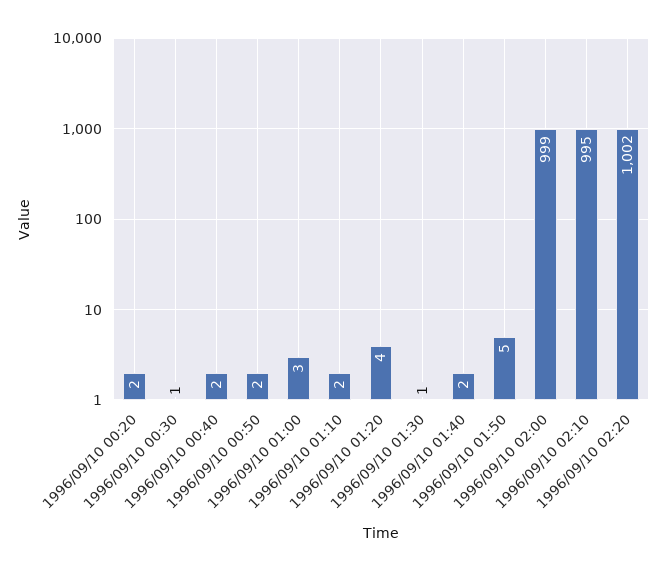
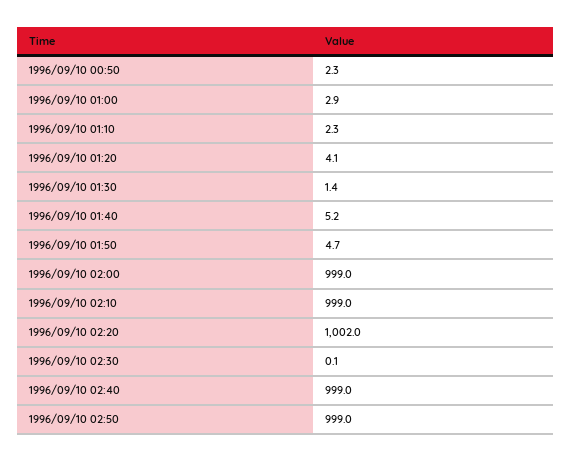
1996/09/10 00:20: 2 -> none
1996/09/10 00:30: 1 -> none
1996/09/10 00:40: 2 -> none
1996/09/10 01:40: 2 -> 5.2
1996/09/10 02:10: 995 -> 999
1996/09/10 02:30: none -> 0.1
1996/09/10 02:40: none -> 999
1996/09/10 02:50: none -> 999

